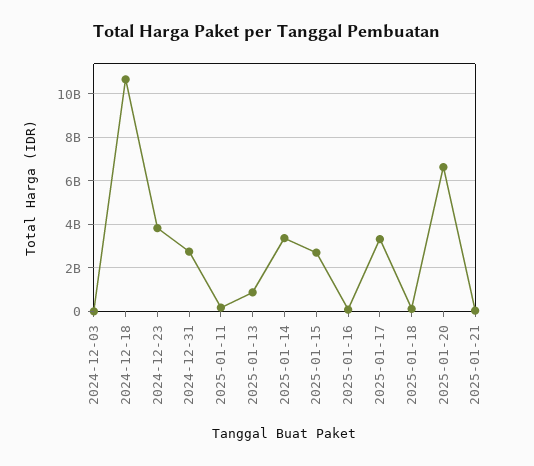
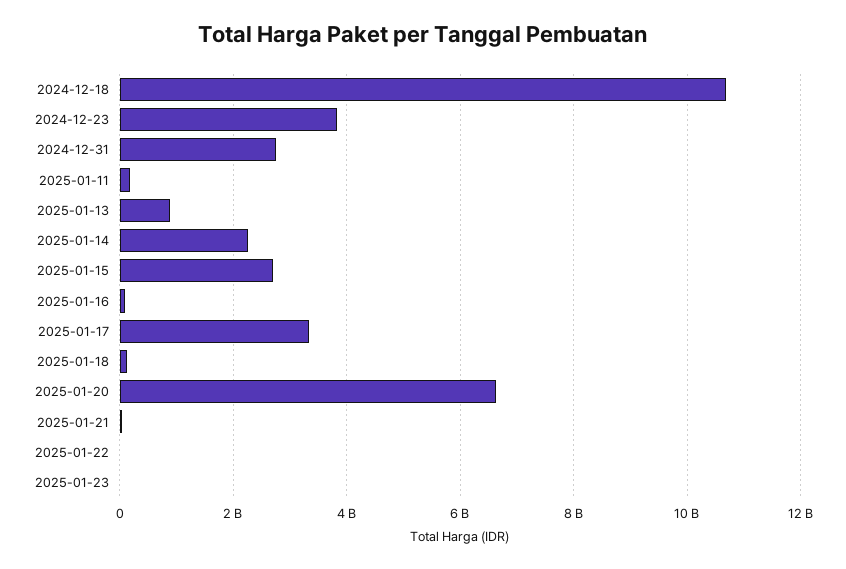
2024-12-03: 0 -> none
2025-01-14: 3500000000 -> 2200000000
2025-01-22: none -> 0
2025-01-23: none -> 0

